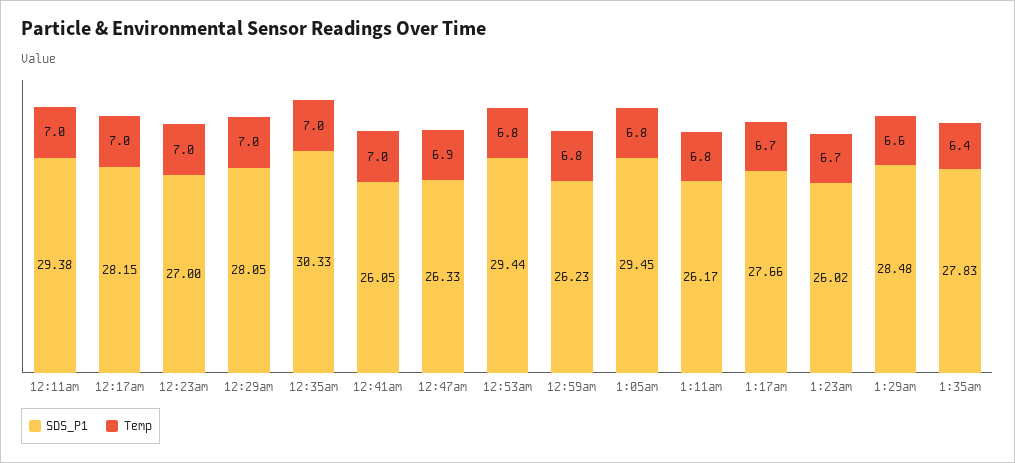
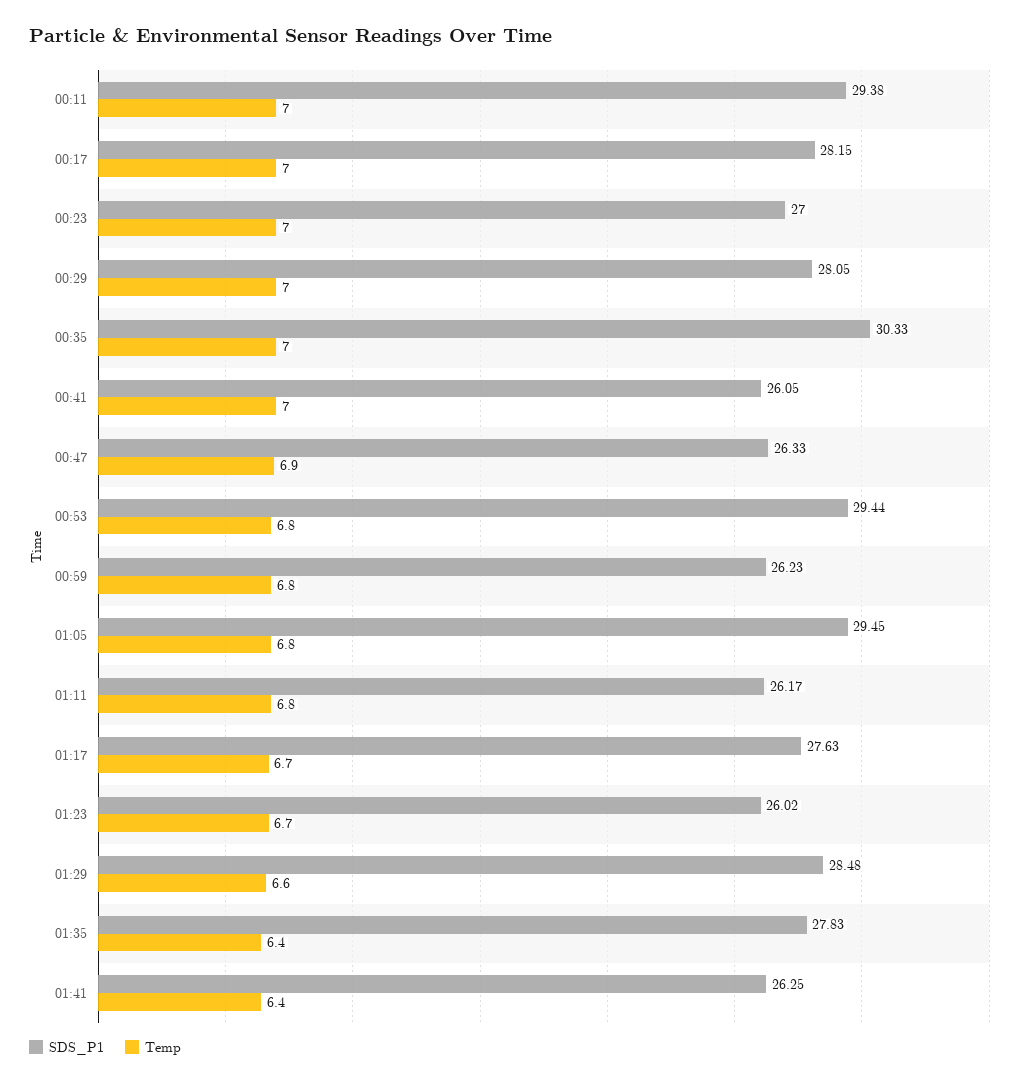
SDS_P1, 1:17am: 27.66 -> 27.63
SDS_P1, 01:41: none -> 26.25
Temp, 01:41: none -> 6.4

